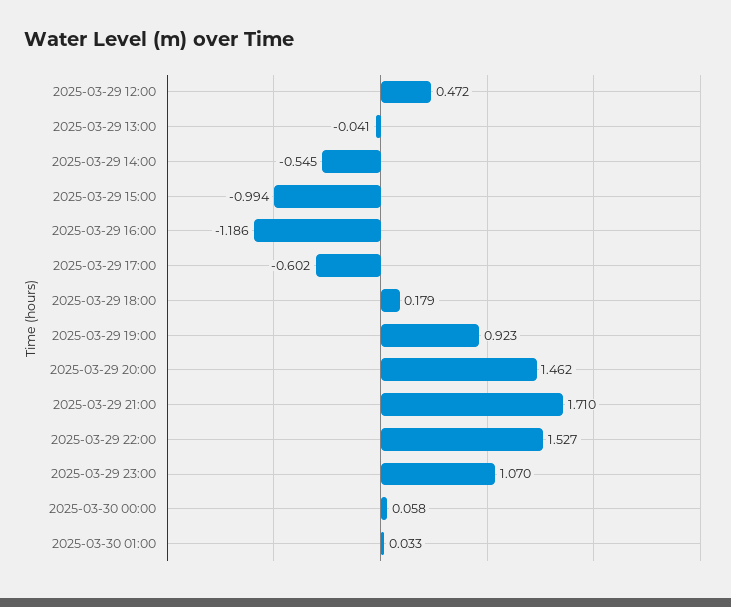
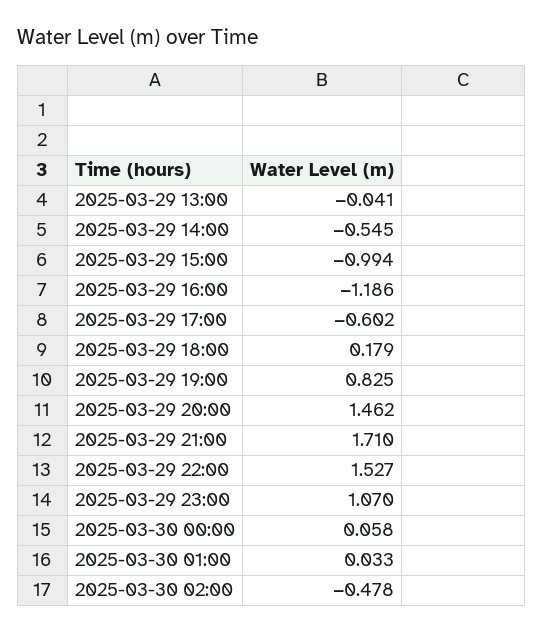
2025-03-29 12:00: 0.472 -> none
2025-03-29 19:00: 0.923 -> 0.825
2025-03-30 02:00: none -> -0.478

